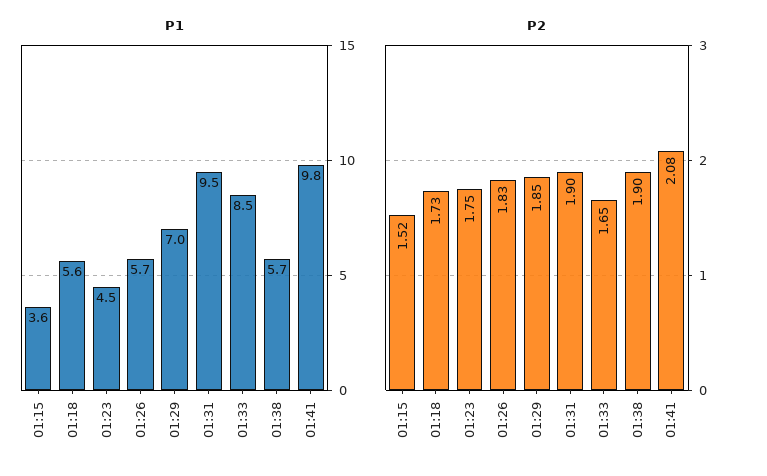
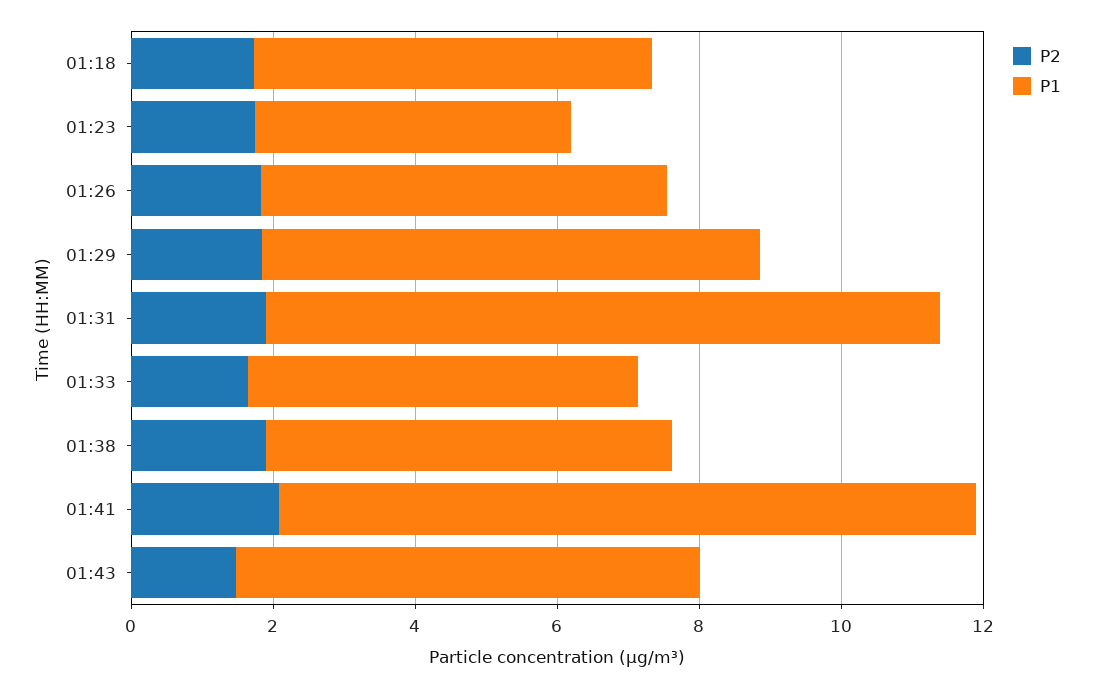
P1, 01:15: 3.6 -> none
P1, 01:33: 8.5 -> 5.5
P2, 01:15: 1.52 -> none
P2, 01:43: none -> 1.5
P1, 01:43: none -> 6.5

